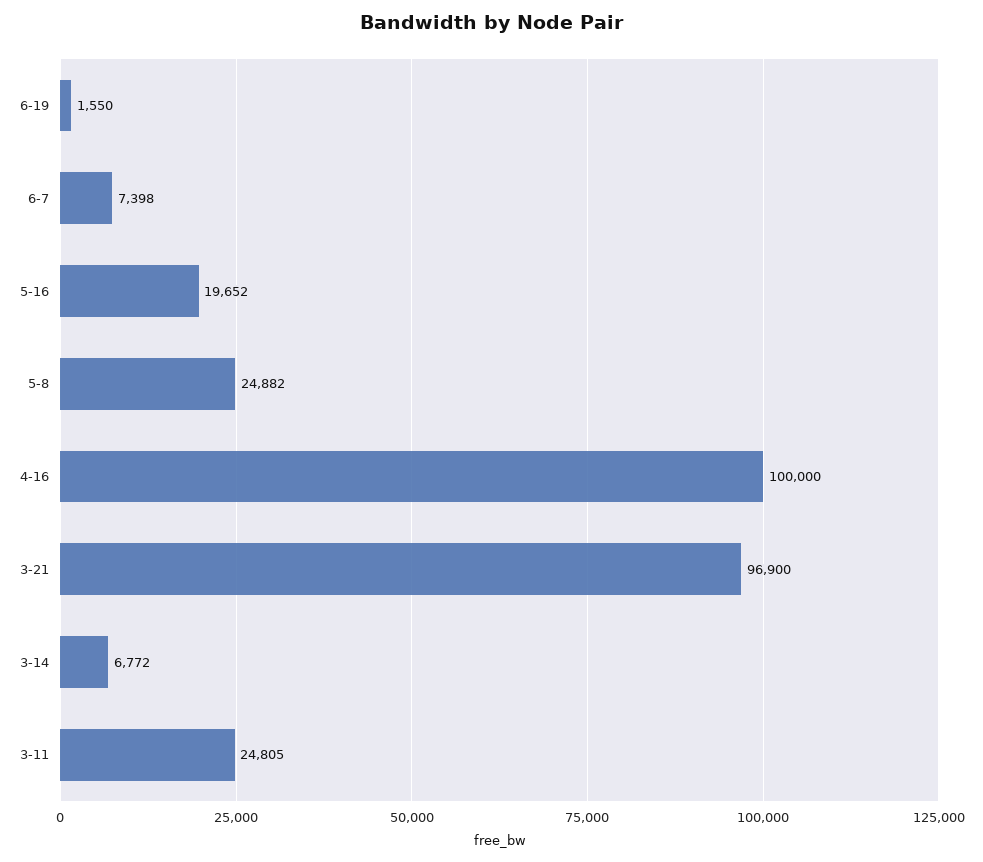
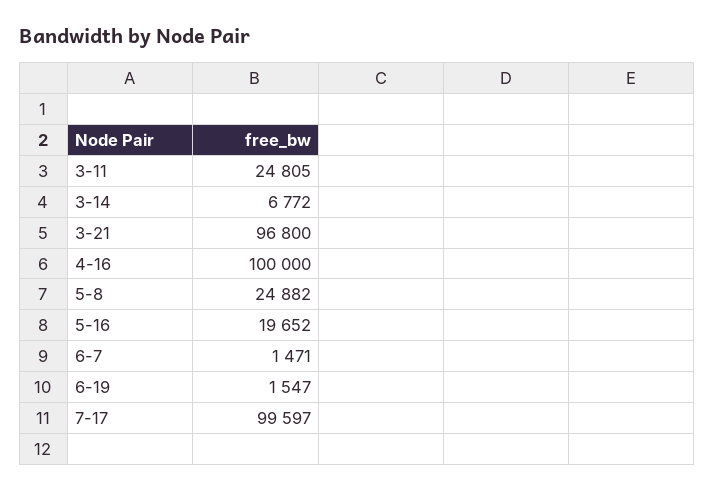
6-19: 1550 -> 1547
6-7: 7398 -> 1471
3-21: 96900 -> 96800
7-17: none -> 99597

